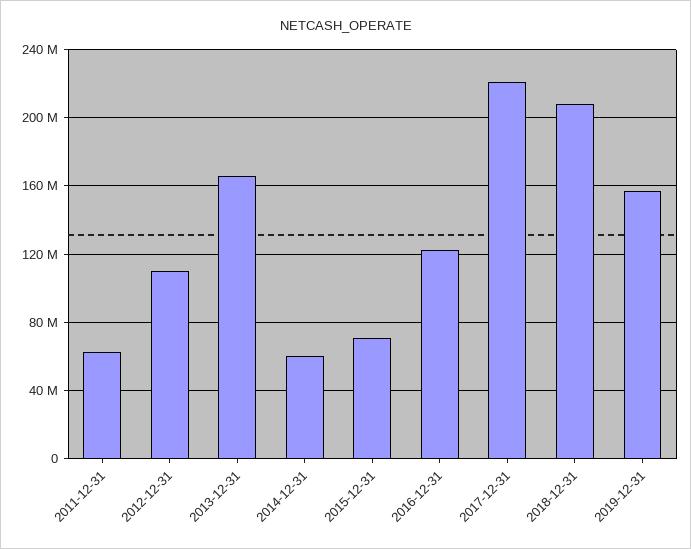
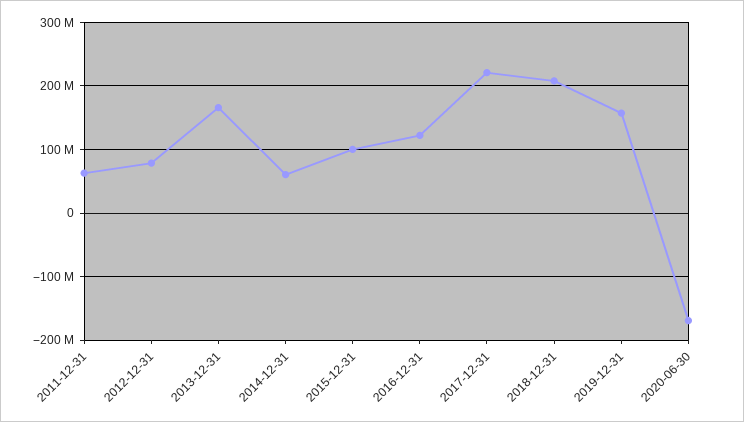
2012-12-31: 110000000 -> 80000000
2015-12-31: 70000000 -> 100000000
2020-06-30: none -> -170000000

